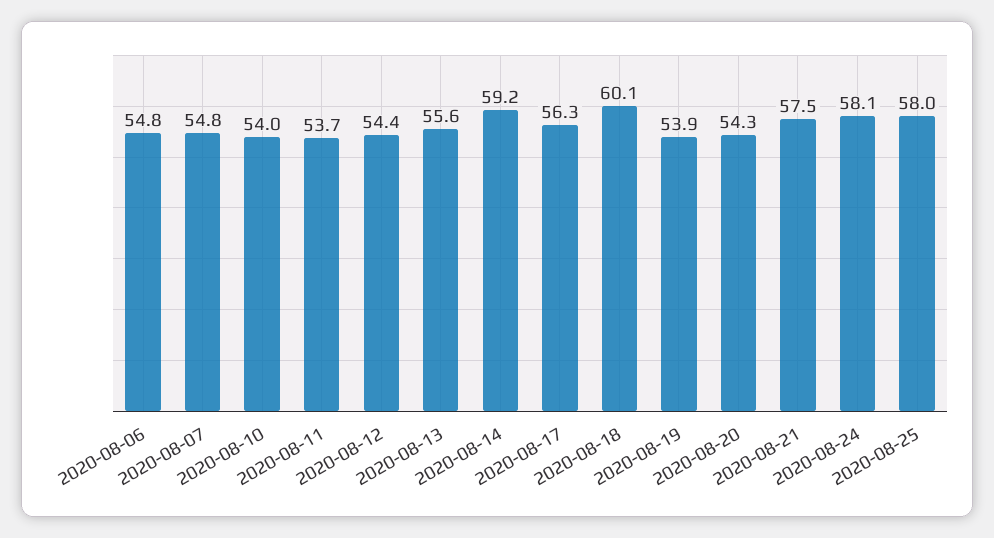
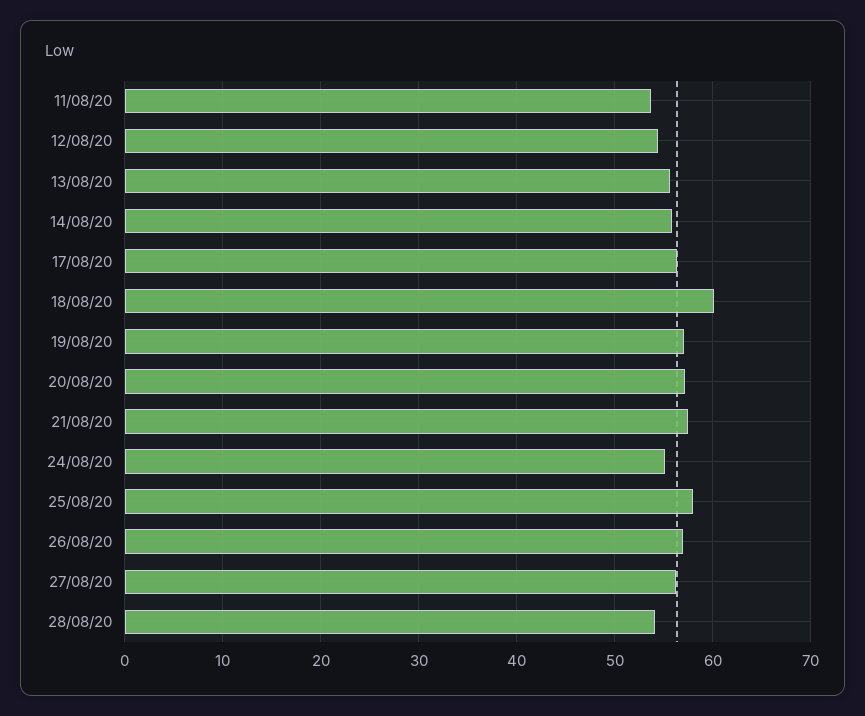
2020-08-06: 54.8 -> none
2020-08-07: 54.8 -> none
2020-08-10: 54 -> none
2020-08-14: 59.2 -> 56
2020-08-19: 53.9 -> 57
2020-08-20: 54.3 -> 57
2020-08-24: 58.1 -> 55
26/08/20: none -> 57
27/08/20: none -> 56
28/08/20: none -> 54

